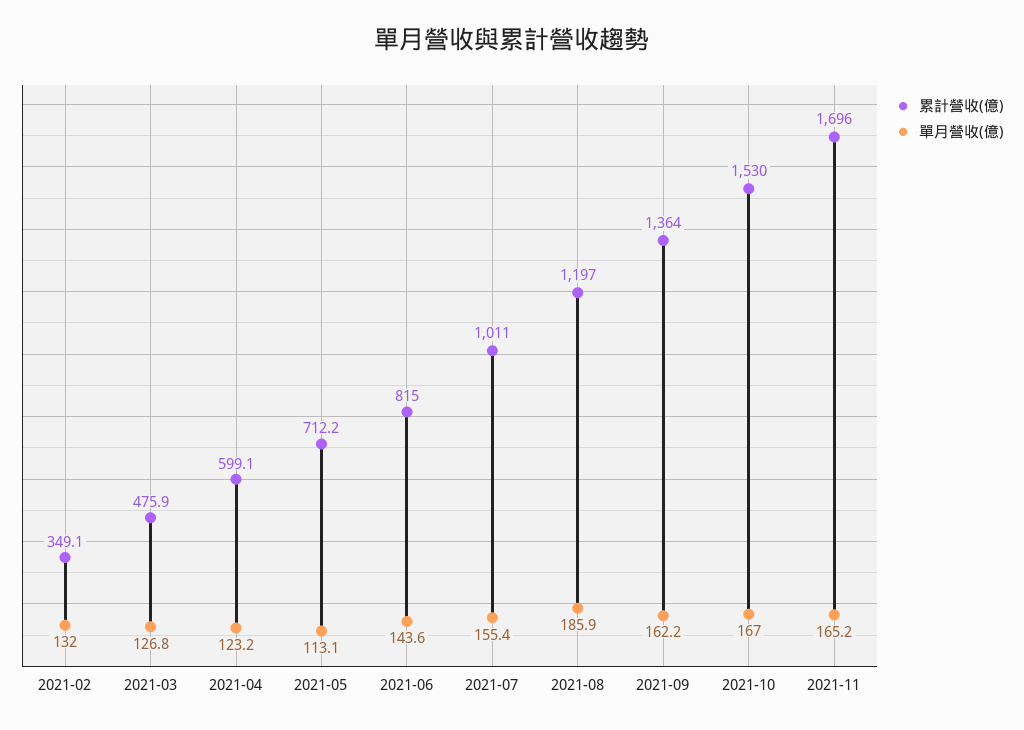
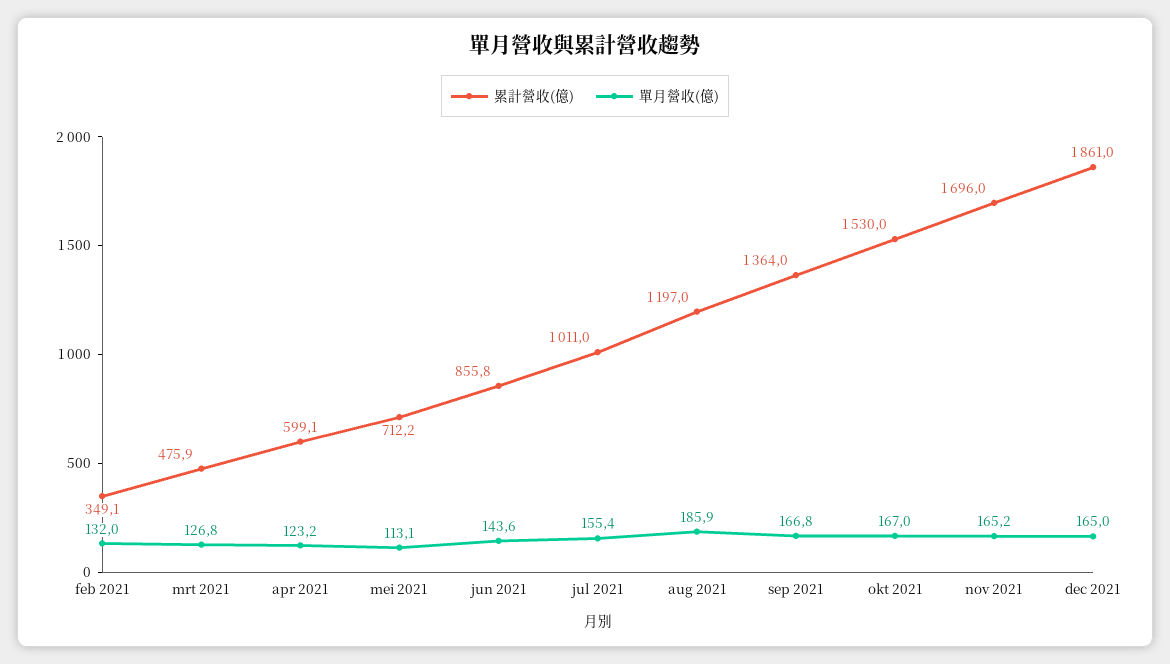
累計營收(億), 2021-06: 815 -> 855.8
單月營收(億), 2021-09: 162.2 -> 166.8
累計營收(億), dec 2021: none -> 1861
單月營收(億), dec 2021: none -> 165

